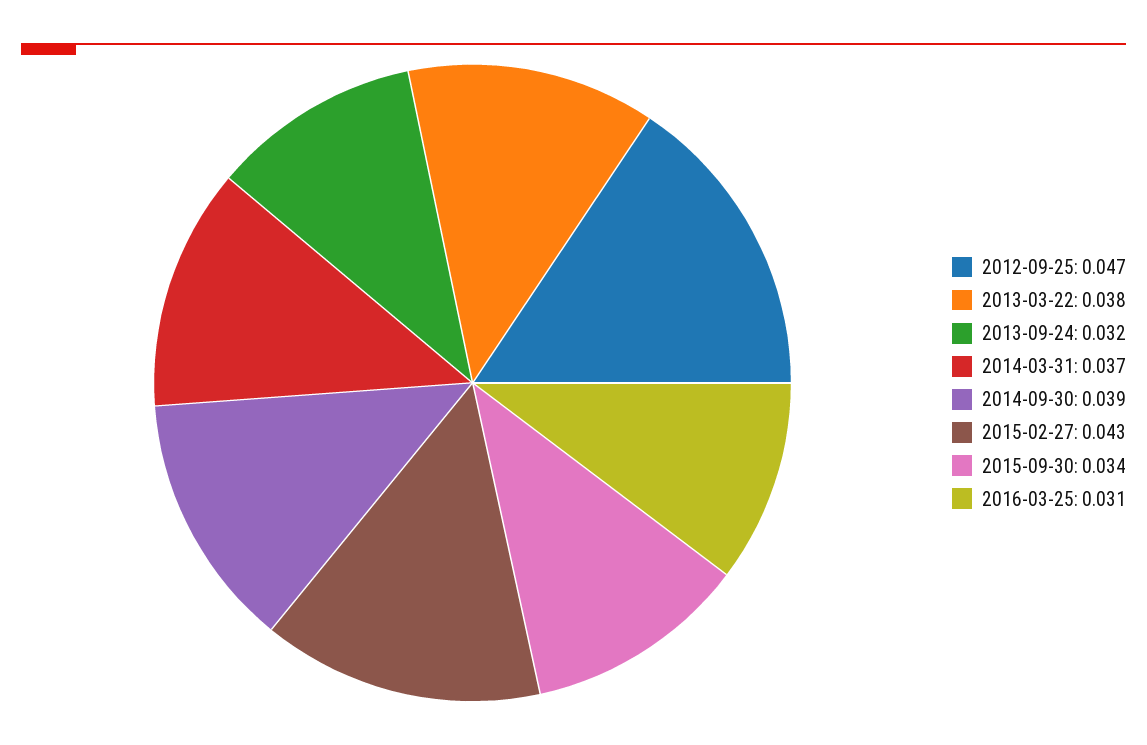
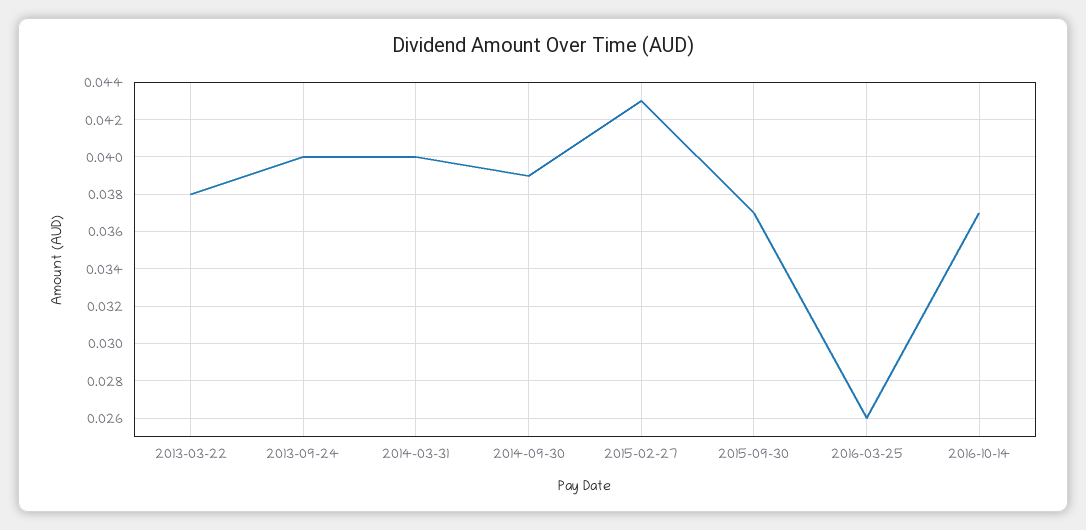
2012-09-25: 0.047 -> none
2013-09-24: 0.032 -> 0.04
2014-03-31: 0.037 -> 0.04
2015-09-30: 0.034 -> 0.037
2016-03-25: 0.031 -> 0.026
2016-10-14: none -> 0.037

